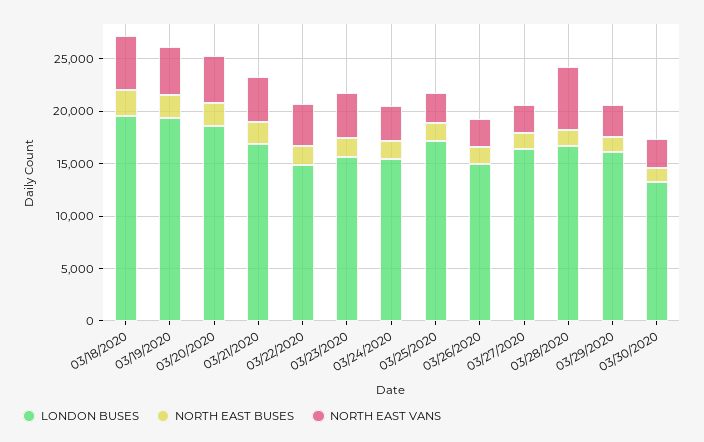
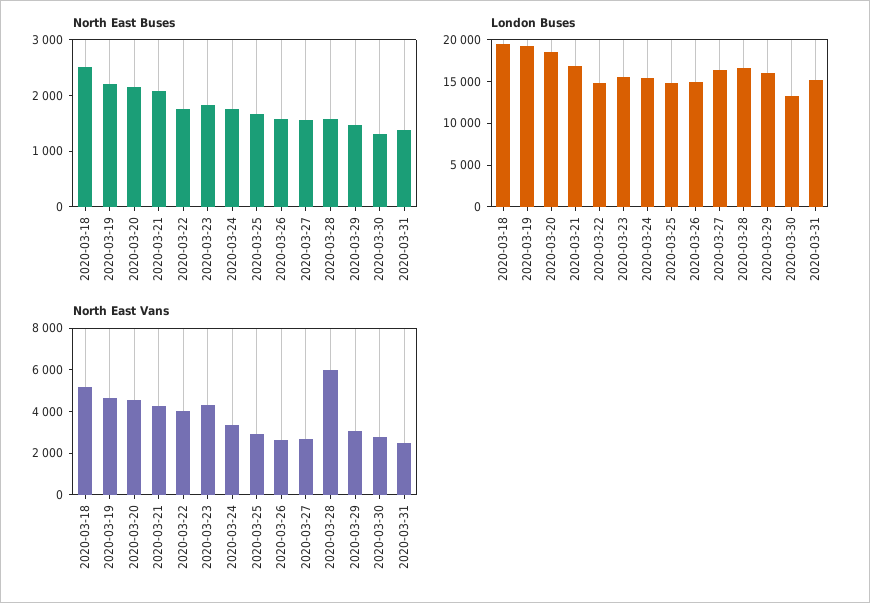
LONDON BUSES, 03/25/2020: 17000 -> 15000
NORTH EAST BUSES, 2020-03-31: none -> 1400
LONDON BUSES, 2020-03-31: none -> 15000
NORTH EAST VANS, 2020-03-31: none -> 2500

